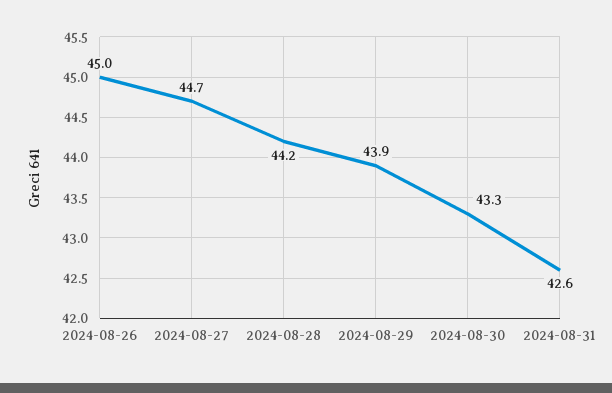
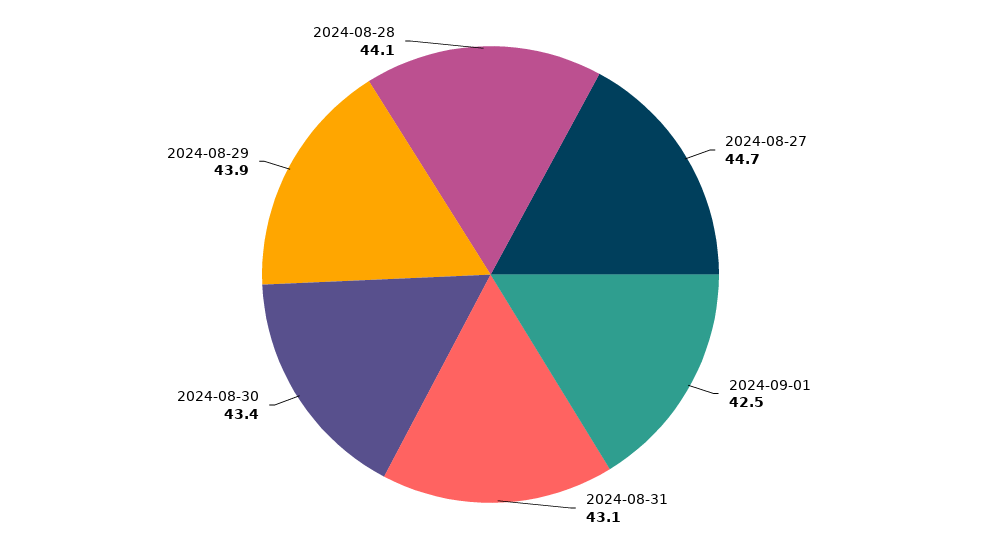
2024-08-26: 45 -> none
2024-08-28: 44.2 -> 44.1
2024-08-30: 43.3 -> 43.4
2024-08-31: 42.6 -> 43.1
2024-09-01: none -> 42.5

